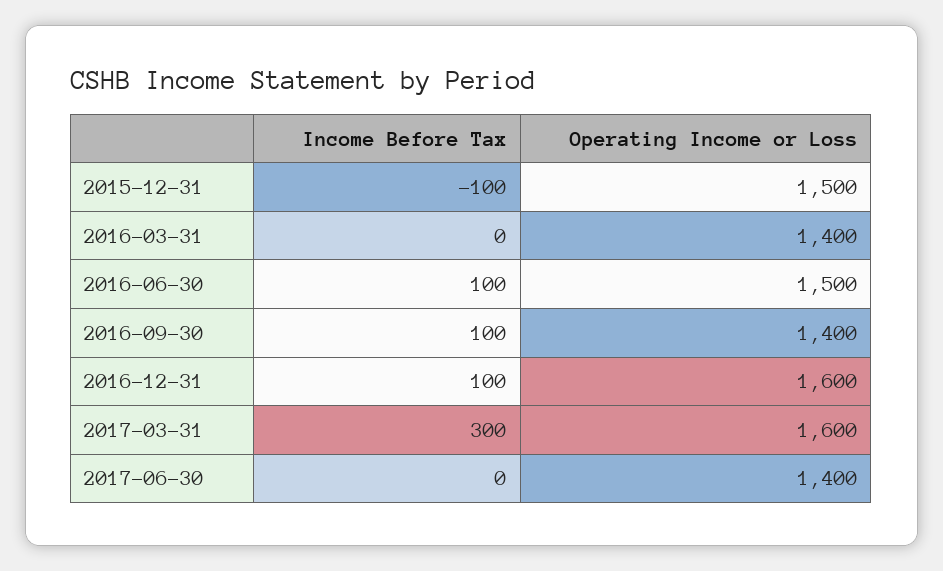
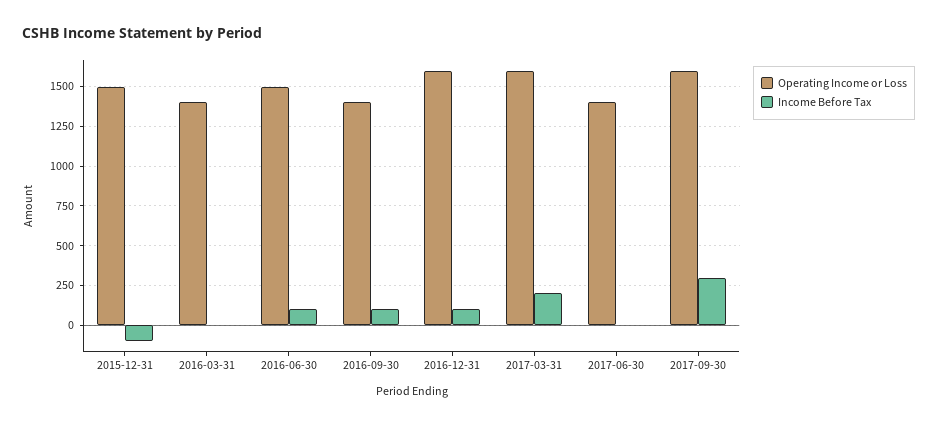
Income Before Tax, 2017-03-31: 300 -> 200
Operating Income or Loss, 2017-09-30: none -> 1600
Income Before Tax, 2017-09-30: none -> 300

